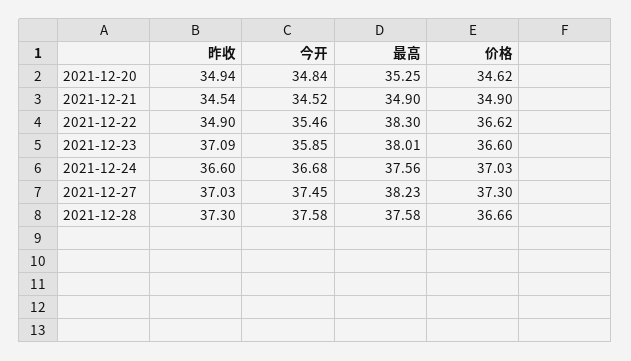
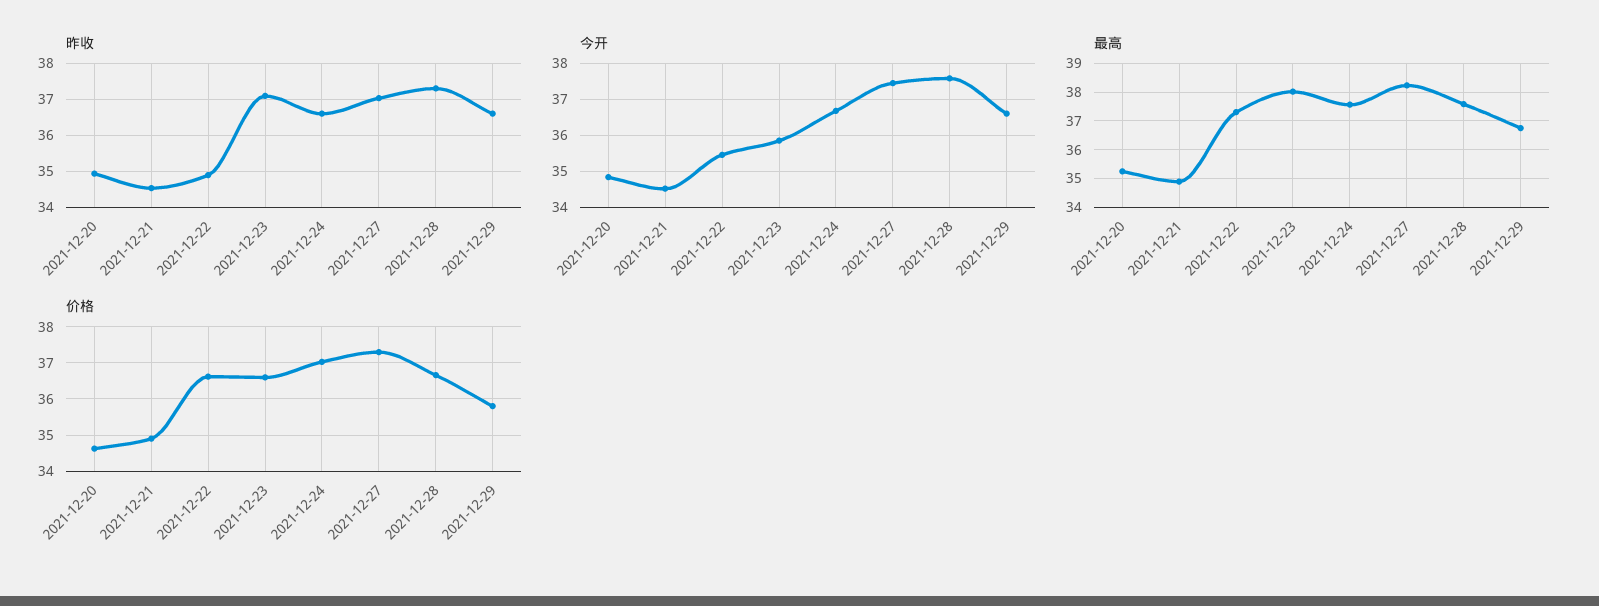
最高, 2021-12-22: 38.3 -> 37.25
昨收, 2021-12-29: none -> 36.6
今开, 2021-12-29: none -> 36.6
最高, 2021-12-29: none -> 36.75
价格, 2021-12-29: none -> 35.8

